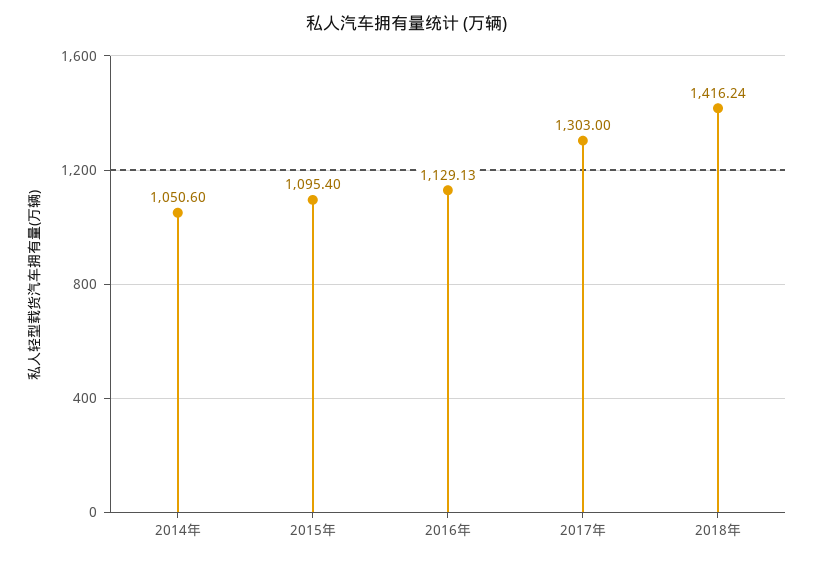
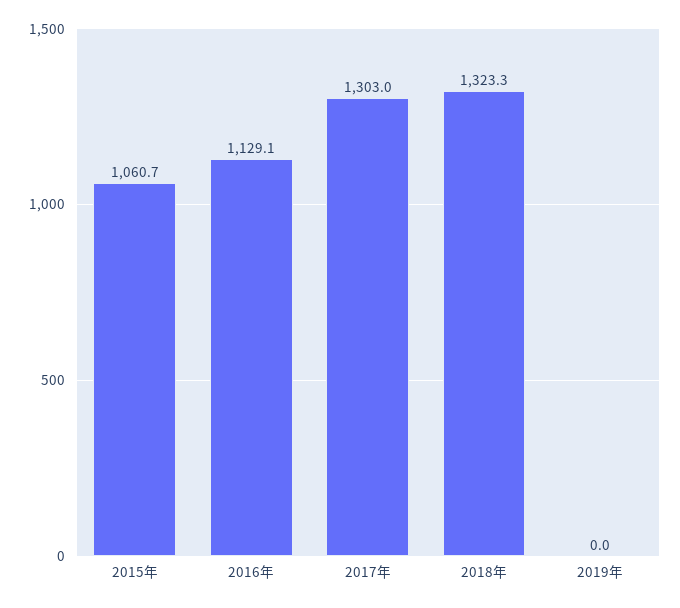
2014年: 1050.6 -> none
2015年: 1095.4 -> 1060.7
2018年: 1416.24 -> 1323.3
2019年: none -> 0

